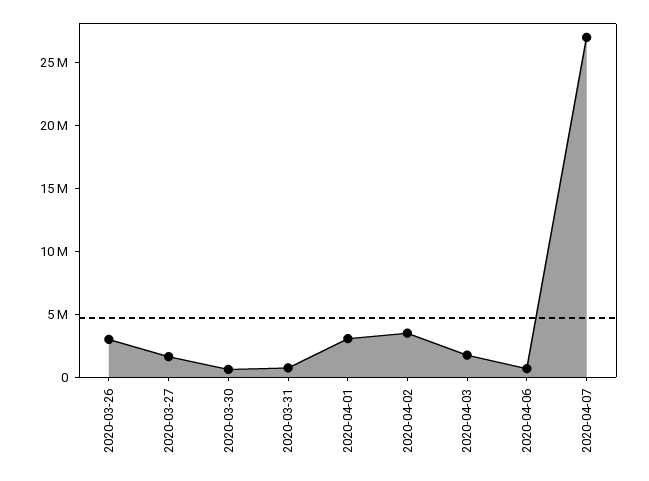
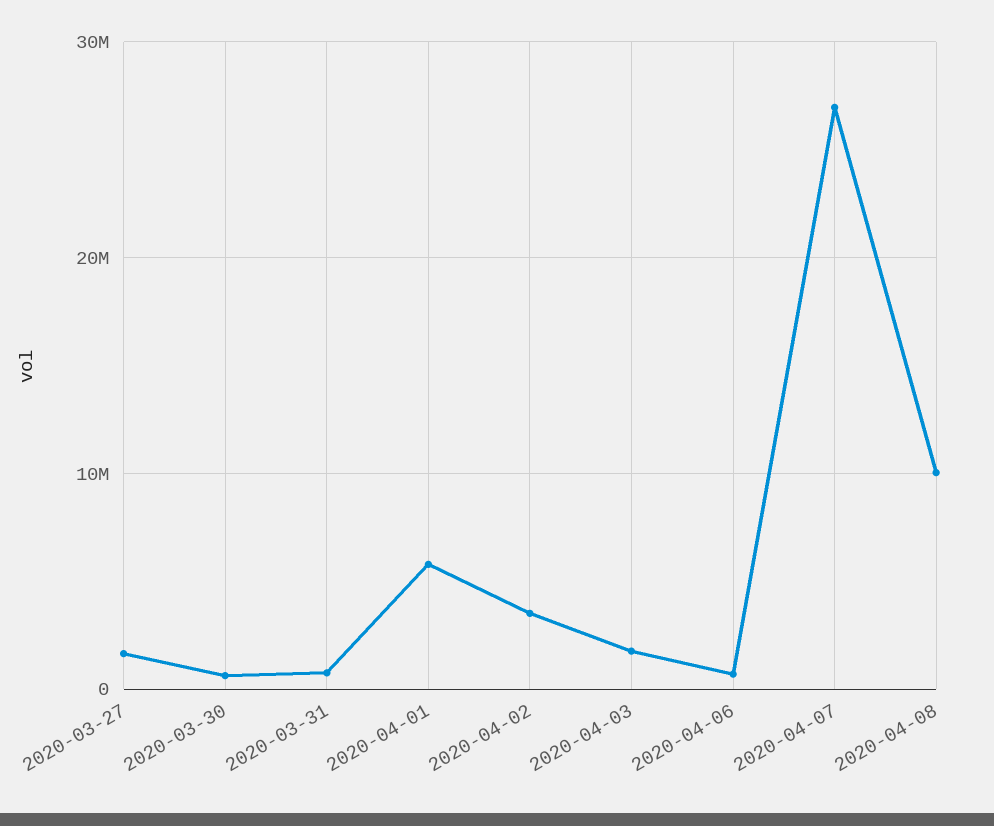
2020-03-26: 3000000 -> none
2020-04-01: 3000000 -> 6000000
2020-04-08: none -> 10000000

